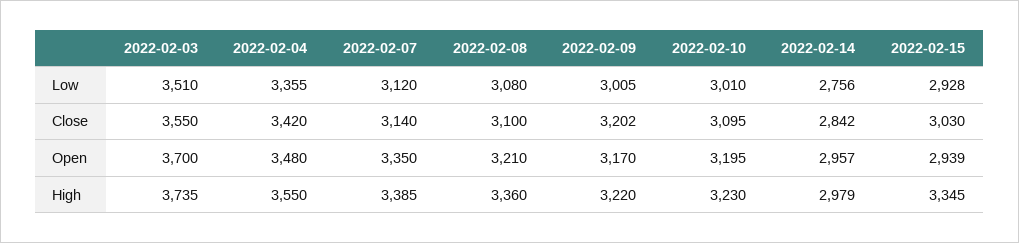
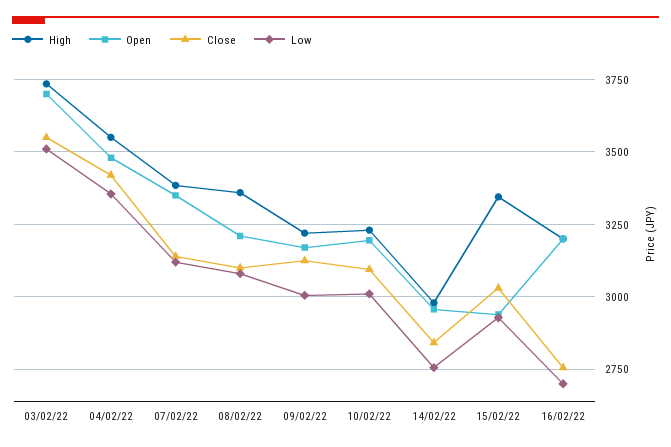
Close, 2022-02-09: 3202 -> 3125
High, 16/02/22: none -> 3200
Open, 16/02/22: none -> 3200
Close, 16/02/22: none -> 2750
Low, 16/02/22: none -> 2700

